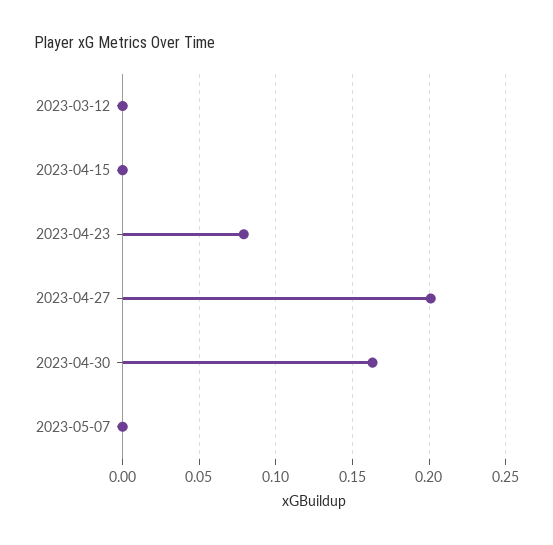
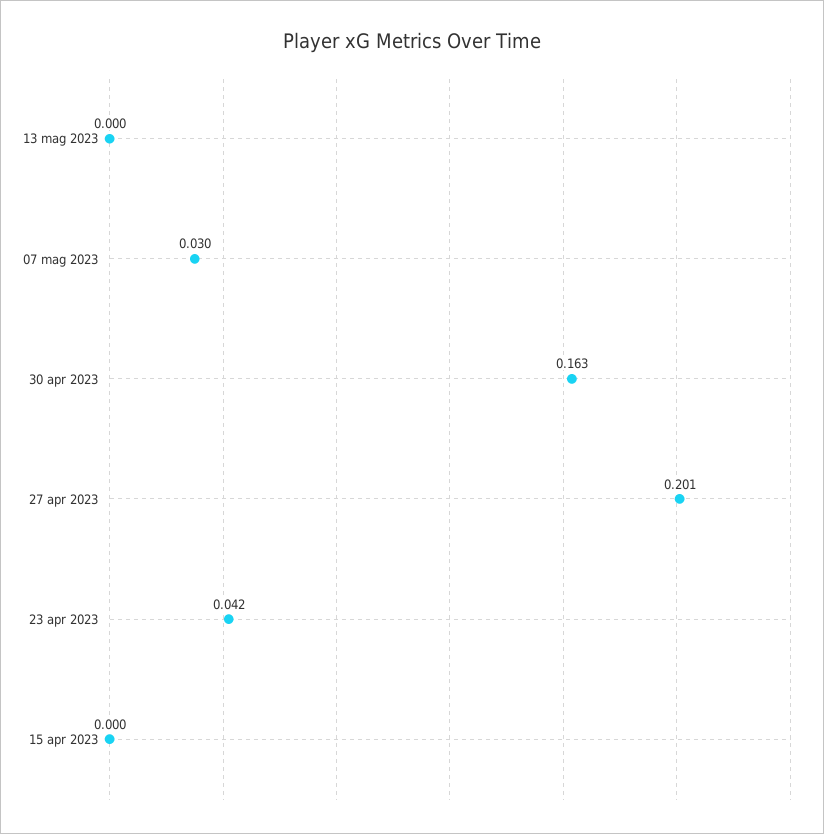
2023-03-12: 0 -> none
2023-04-23: 0.08 -> 0.042
2023-05-07: 0 -> 0.03
13 mag 2023: none -> 0

